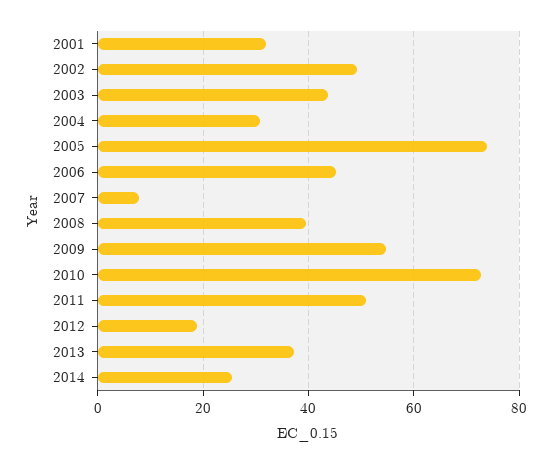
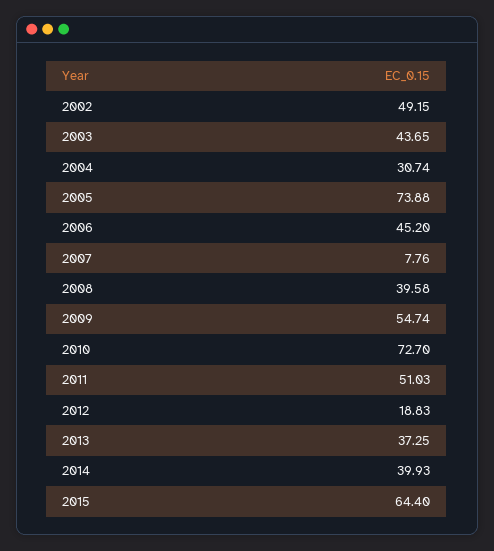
2001: 32 -> none
2014: 26 -> 39.93
2015: none -> 64.4

